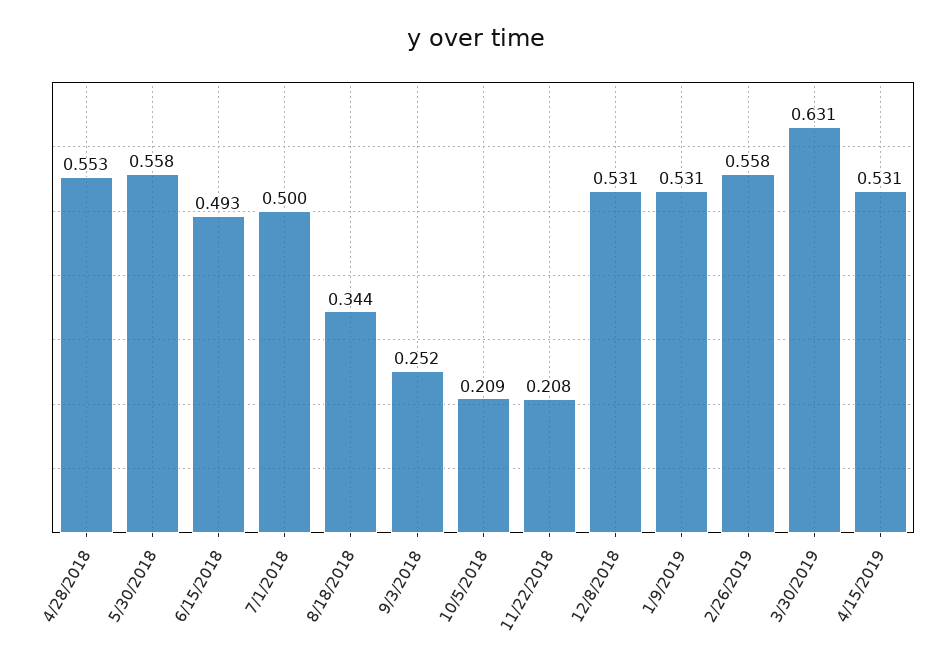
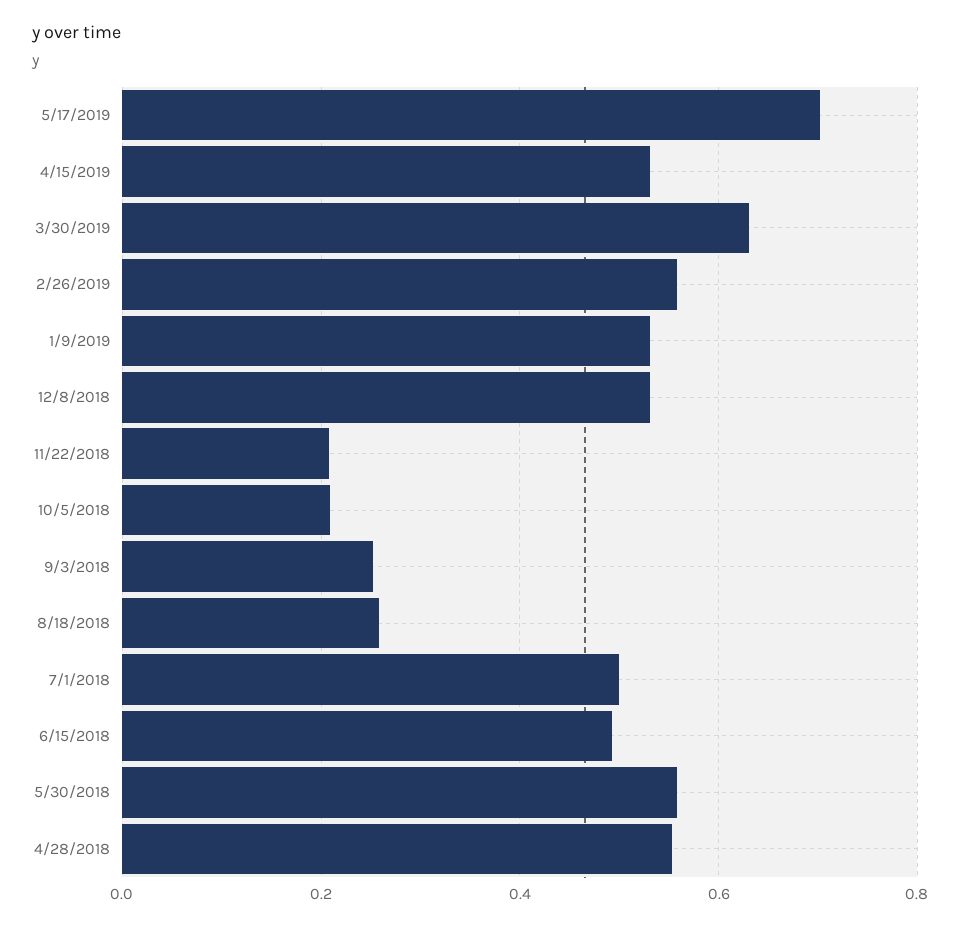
8/18/2018: 0.344 -> 0.26
5/17/2019: none -> 0.7

